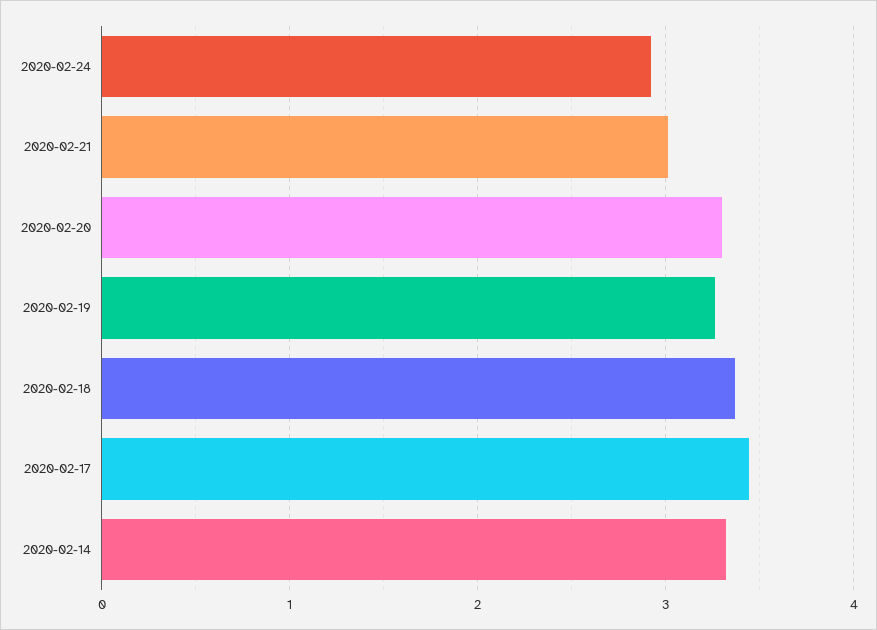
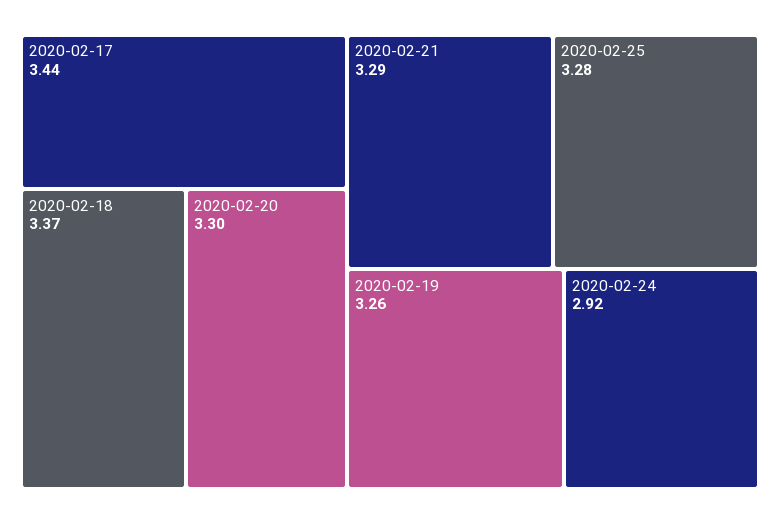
2020-02-21: 3 -> 3.29
2020-02-14: 3.3 -> none
2020-02-25: none -> 3.28

